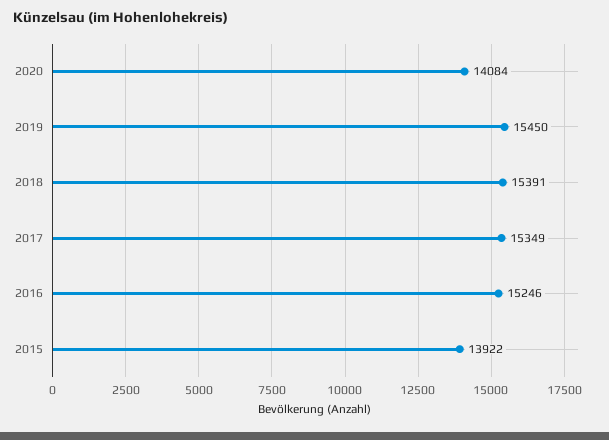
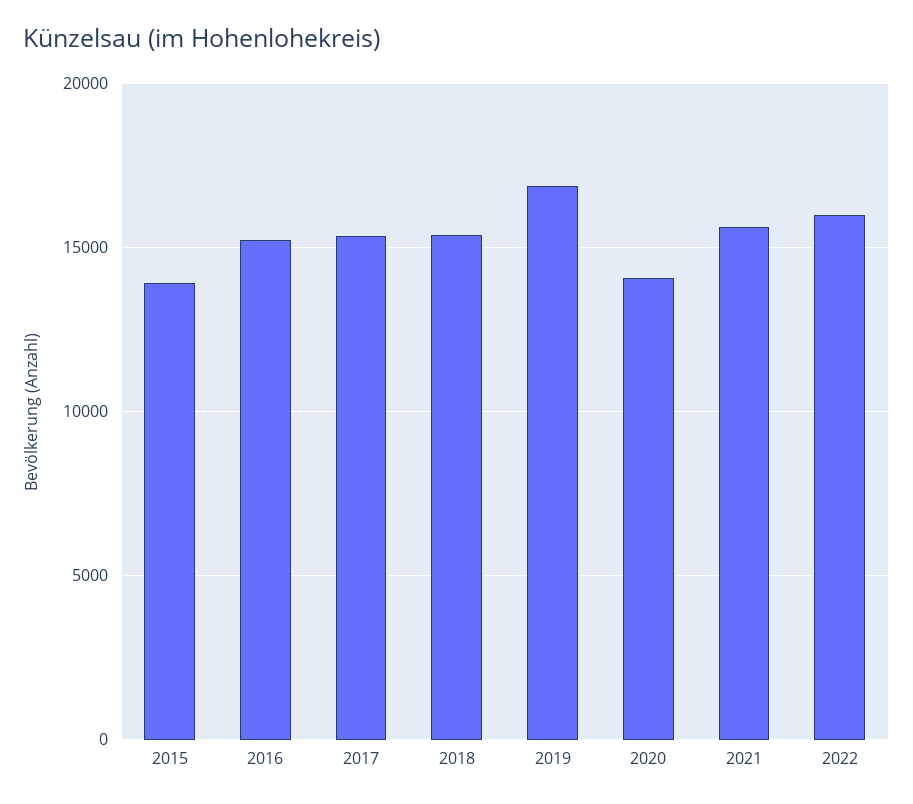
2019: 15450 -> 17000
2021: none -> 15500
2022: none -> 16000

